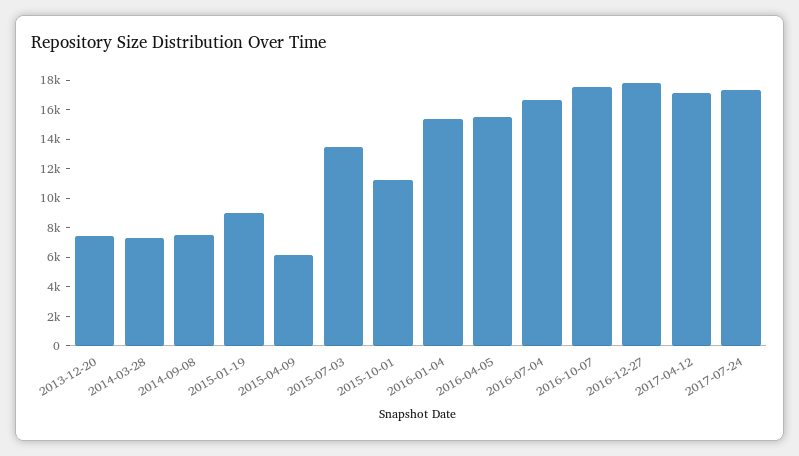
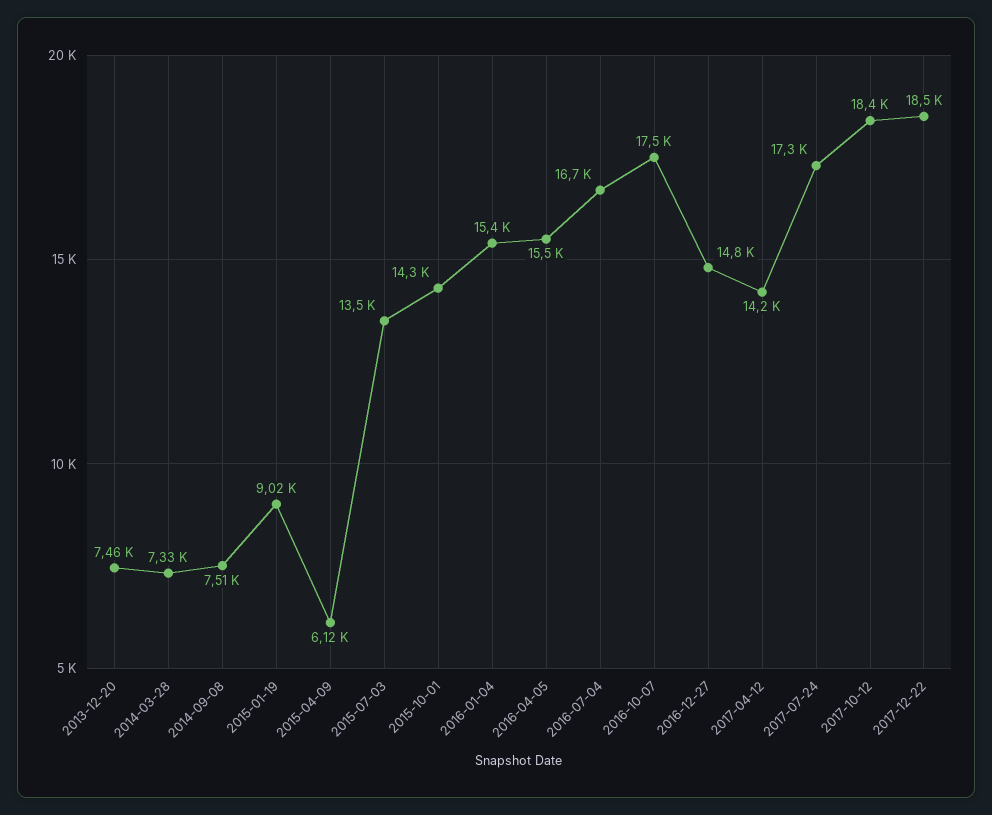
2015-10-01: 11000 -> 14300
2016-12-27: 18000 -> 14800
2017-04-12: 17000 -> 14200
2017-10-12: none -> 18400
2017-12-22: none -> 18500

